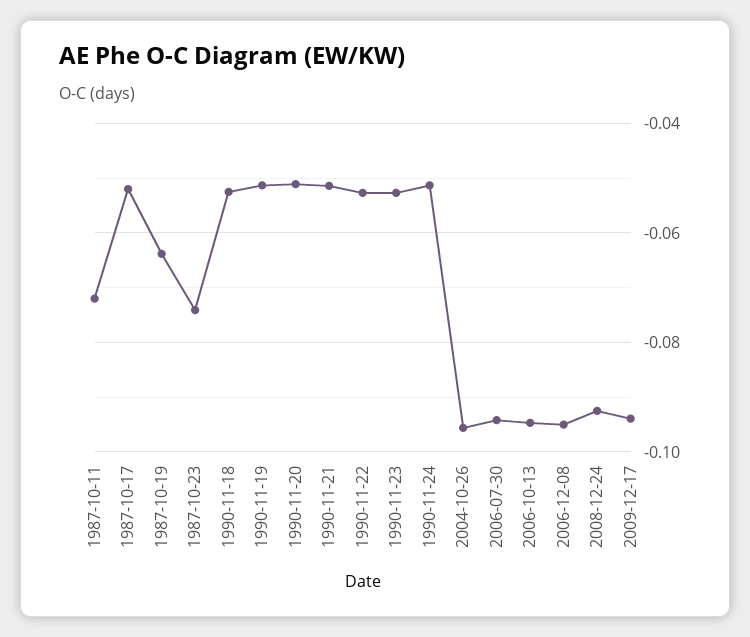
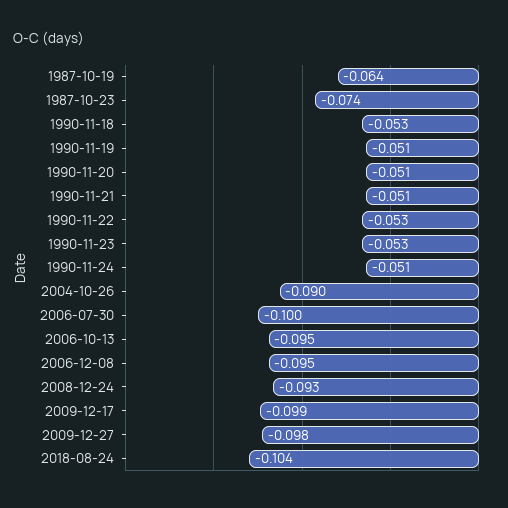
1987-10-11: -0.072 -> none
1987-10-17: -0.052 -> none
2004-10-26: -0.096 -> -0.09
2006-07-30: -0.094 -> -0.1
2009-12-17: -0.094 -> -0.099
2009-12-27: none -> -0.098
2018-08-24: none -> -0.104

